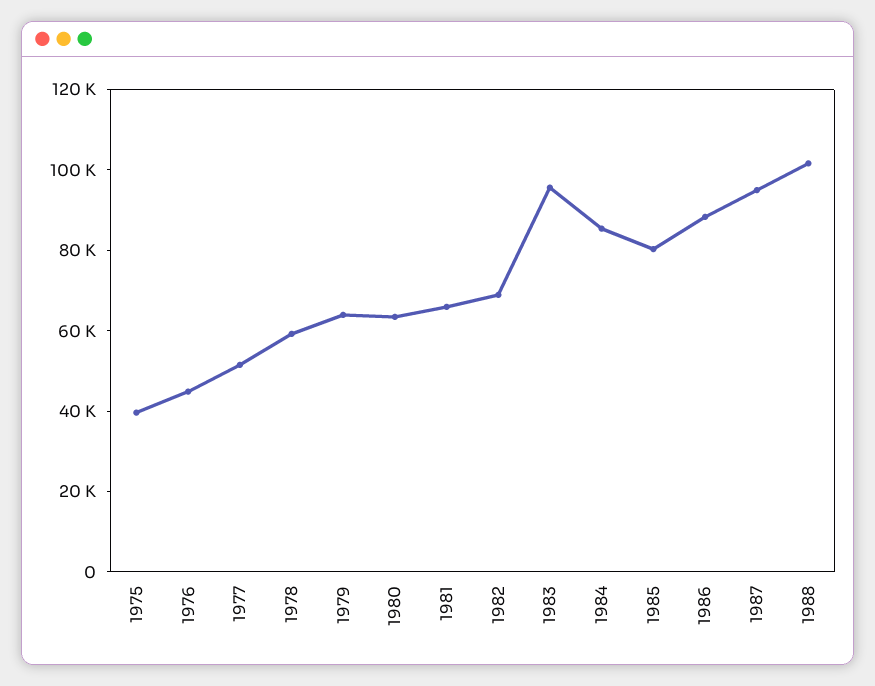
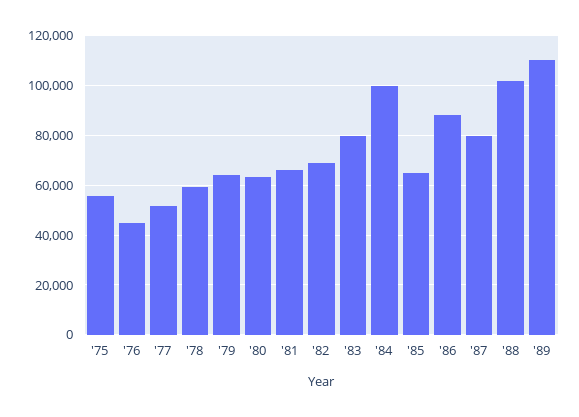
1975: 40000 -> 55000
1983: 95000 -> 80000
1984: 85000 -> 100000
1985: 80000 -> 65000
1987: 95000 -> 80000
'89: none -> 110000

